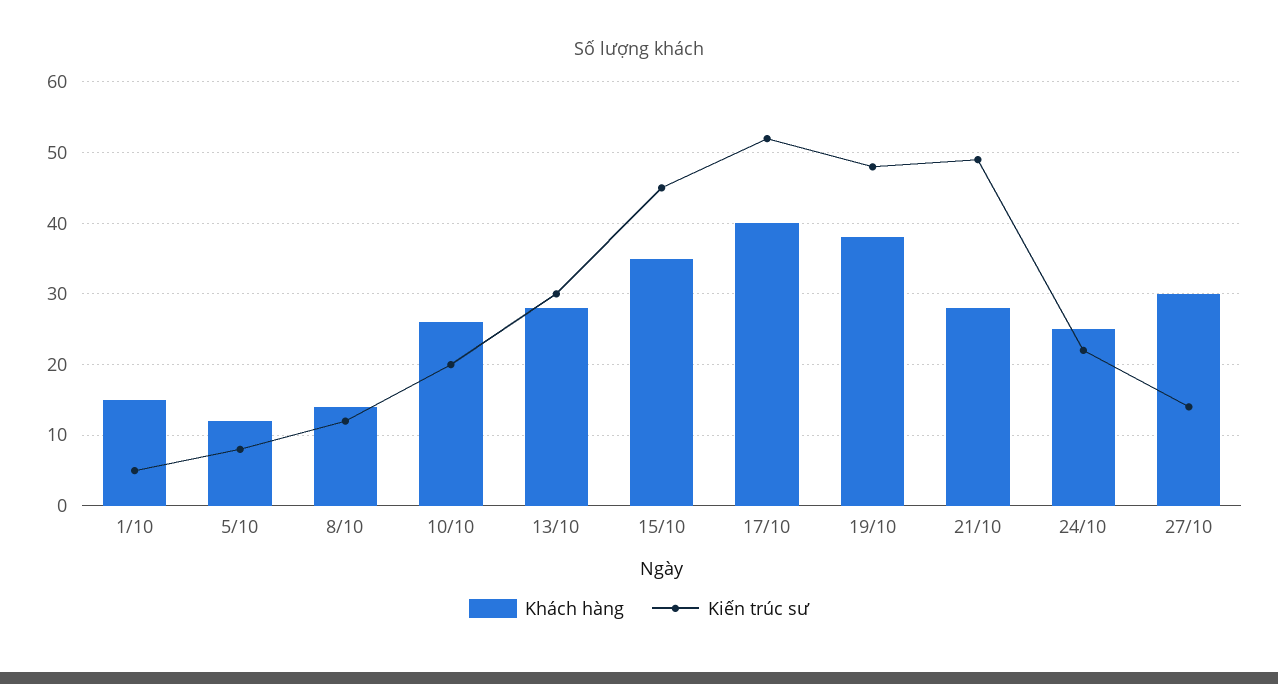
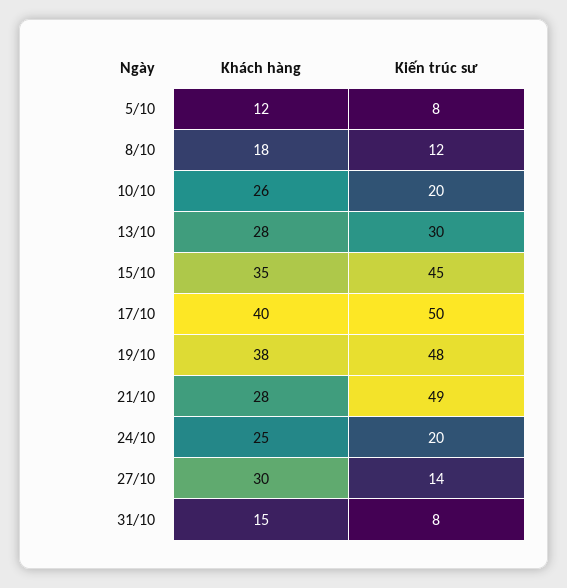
Khách hàng, 1/10: 15 -> none
Kiến trúc sư, 1/10: 5 -> none
Khách hàng, 8/10: 14 -> 18
Kiến trúc sư, 17/10: 52 -> 50
Kiến trúc sư, 24/10: 22 -> 20
Khách hàng, 31/10: none -> 15
Kiến trúc sư, 31/10: none -> 8

